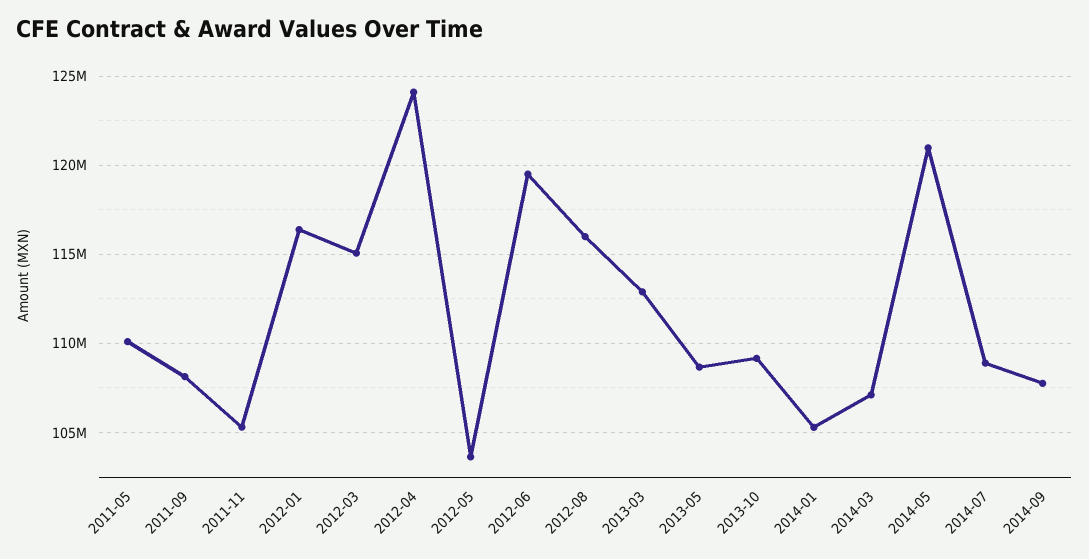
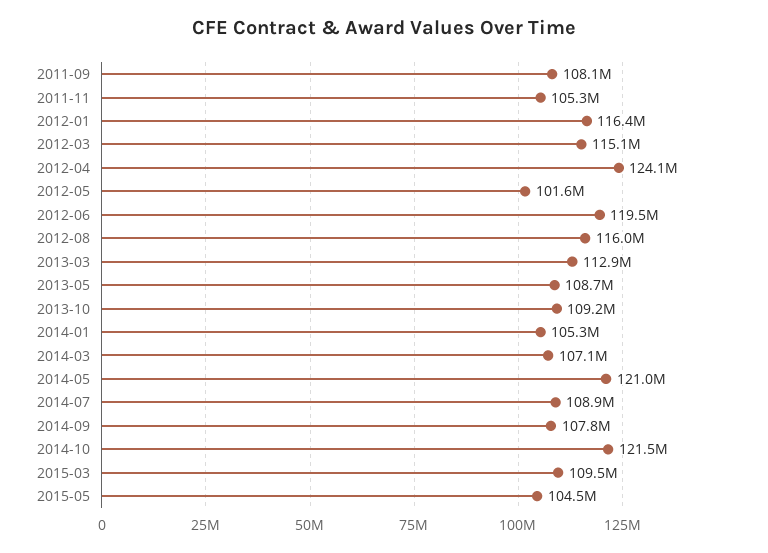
2011-05: 110000000 -> none
2012-05: 103500000 -> 101600000
2014-10: none -> 121500000
2015-03: none -> 109500000
2015-05: none -> 104500000

